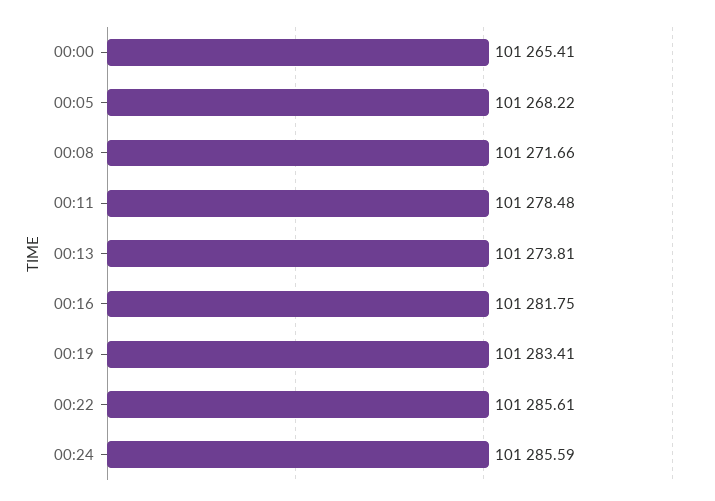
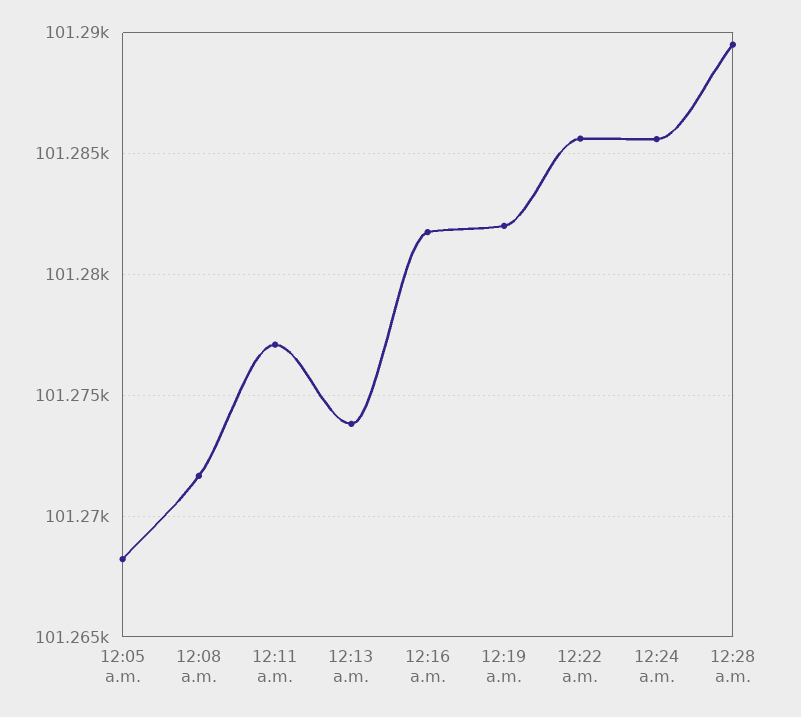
00:00: 101265.41 -> none
00:11: 101278.48 -> 101277
00:19: 101283.41 -> 101282
12:28 a.m.: none -> 101289.5

